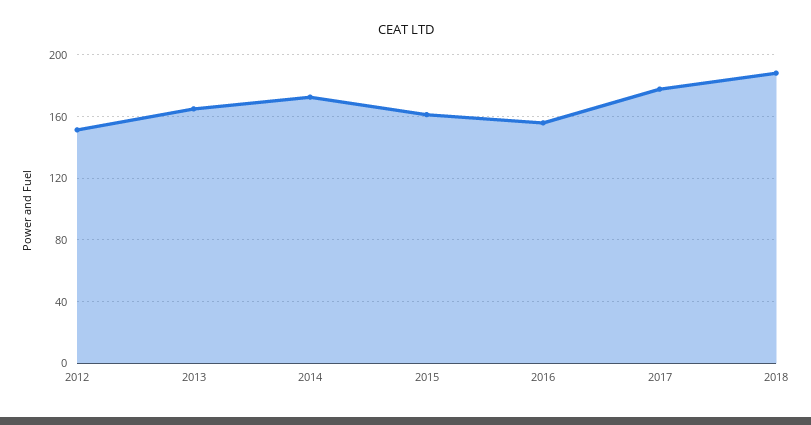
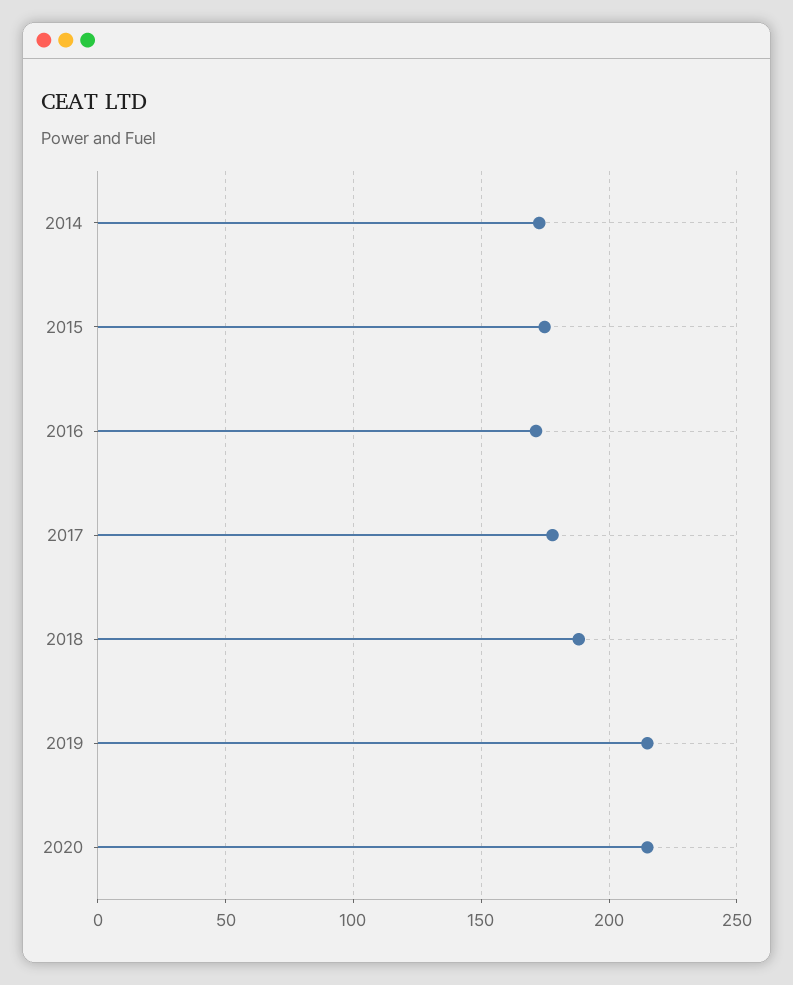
2012: 150 -> none
2013: 165 -> none
2015: 160 -> 175
2016: 155 -> 170
2019: none -> 215
2020: none -> 215

